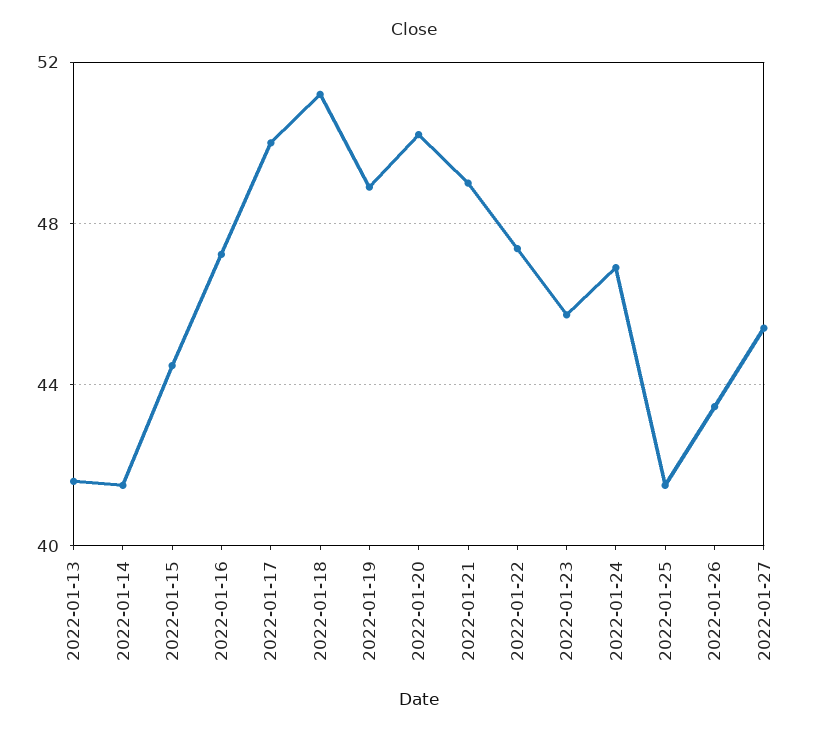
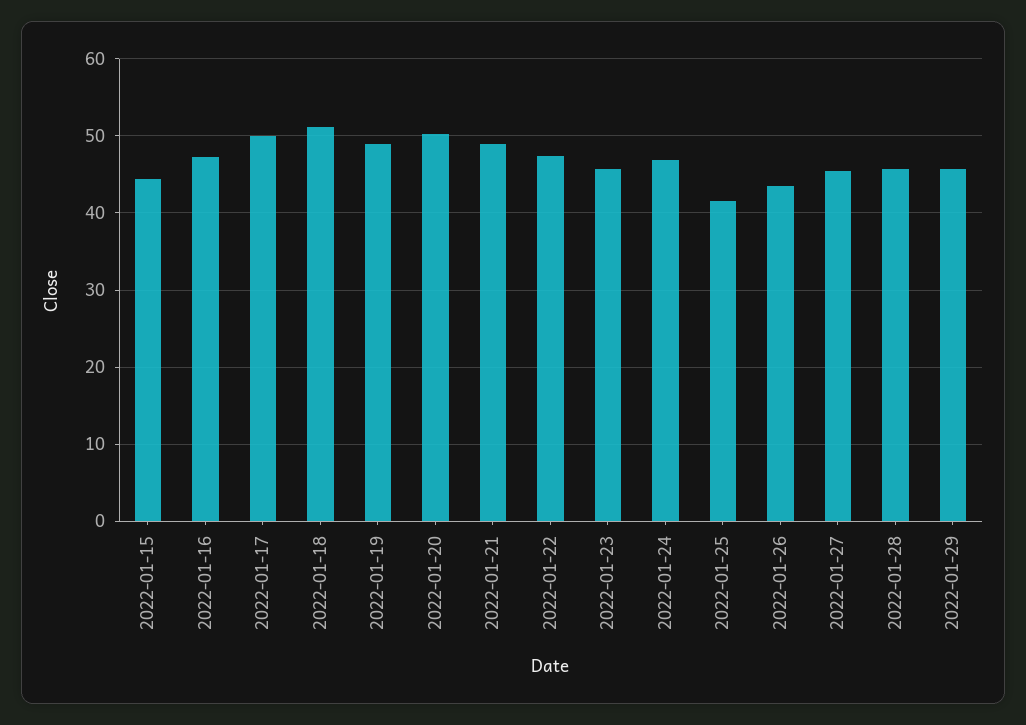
2022-01-13: 41.5 -> none
2022-01-14: 41.5 -> none
2022-01-28: none -> 46
2022-01-29: none -> 46

